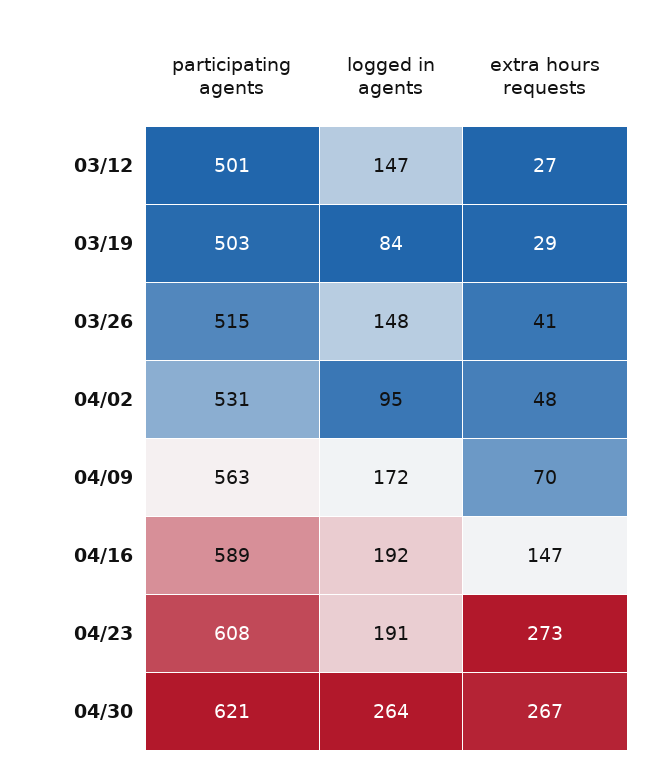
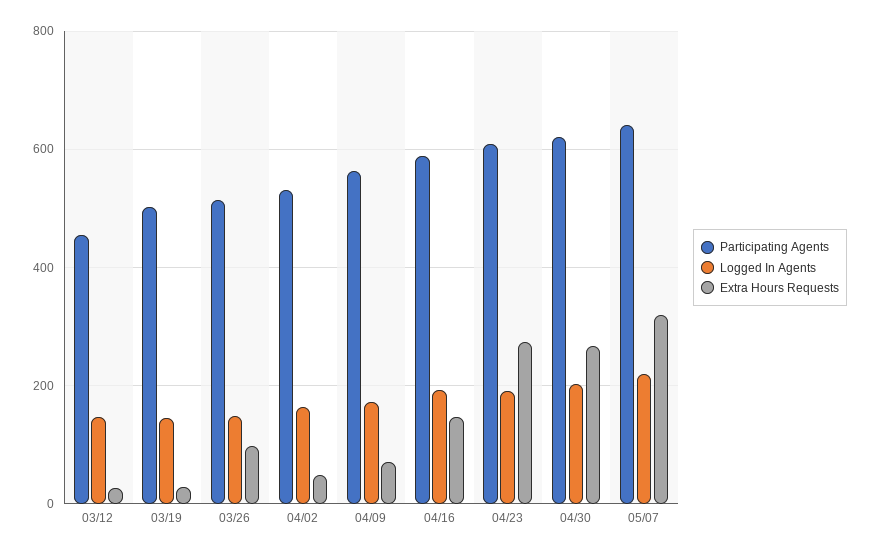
participating agents, 03/12: 501 -> 460
logged in agents, 03/19: 84 -> 140
extra hours requests, 03/26: 41 -> 100
logged in agents, 04/02: 95 -> 160
logged in agents, 04/30: 264 -> 200
participating agents, 05/07: none -> 640
logged in agents, 05/07: none -> 220
extra hours requests, 05/07: none -> 320

